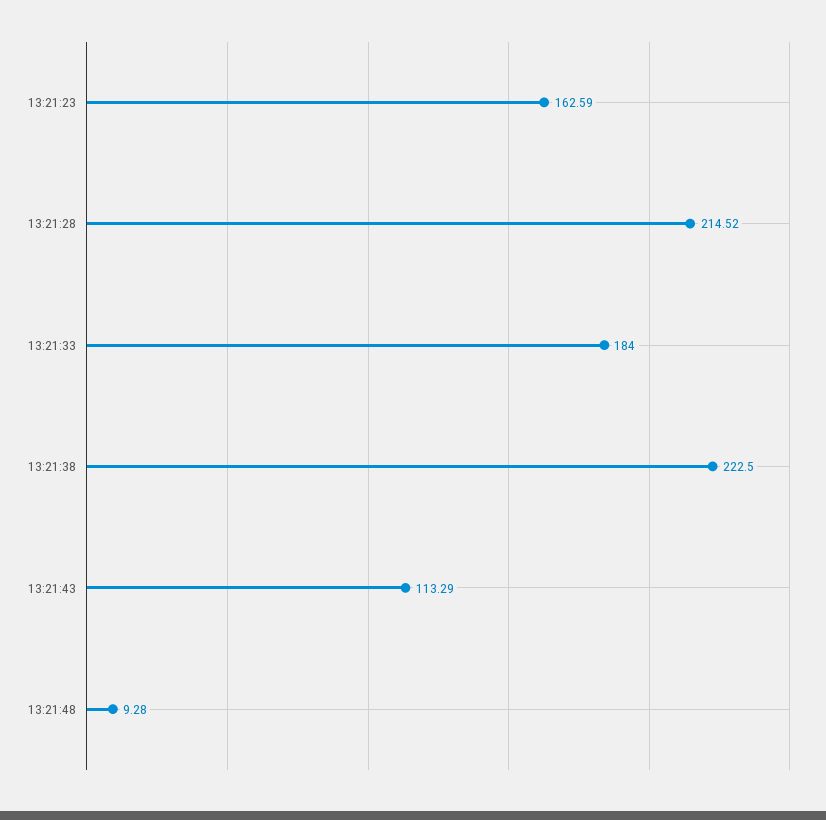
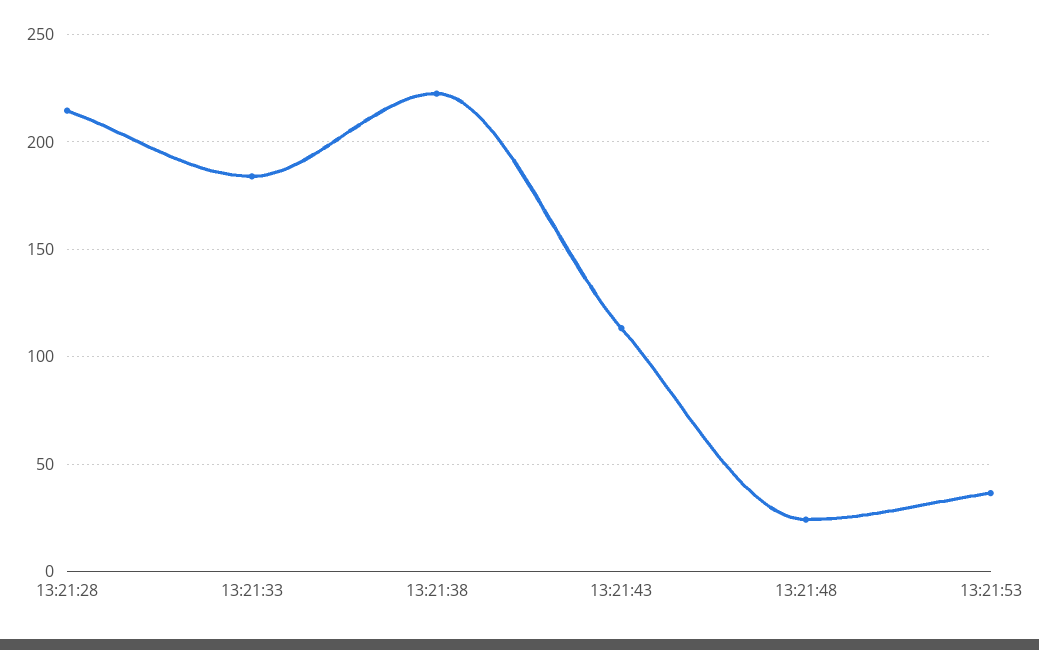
13:21:23: 162.59 -> none
13:21:48: 9.28 -> 25
13:21:53: none -> 35

